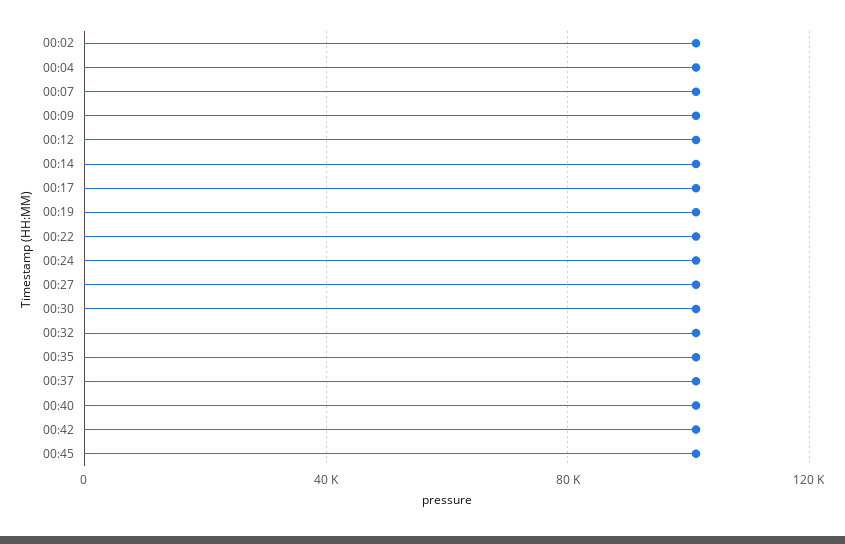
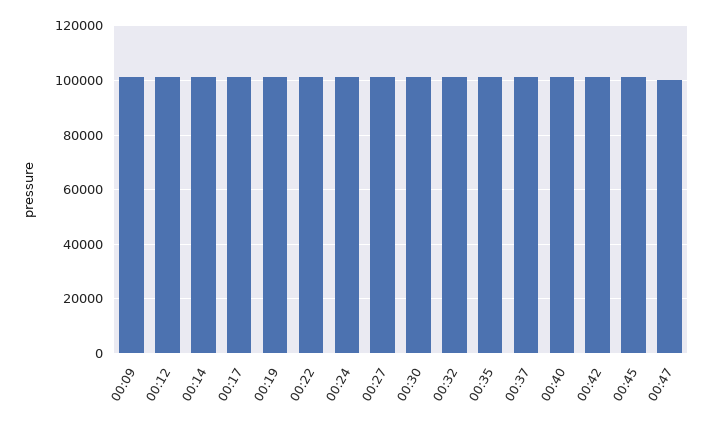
00:02: 100000 -> none
00:04: 100000 -> none
00:07: 100000 -> none
00:47: none -> 100000

